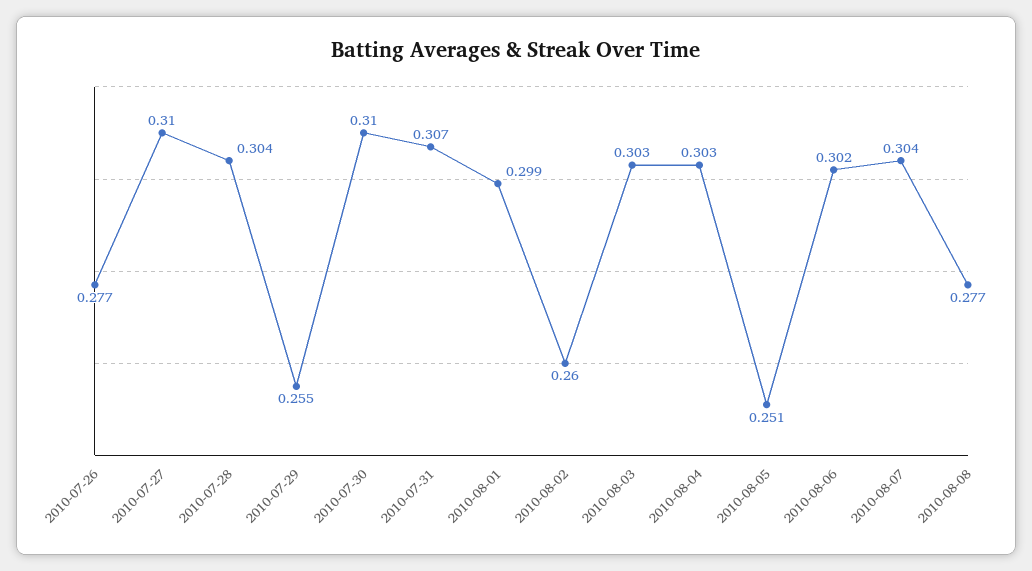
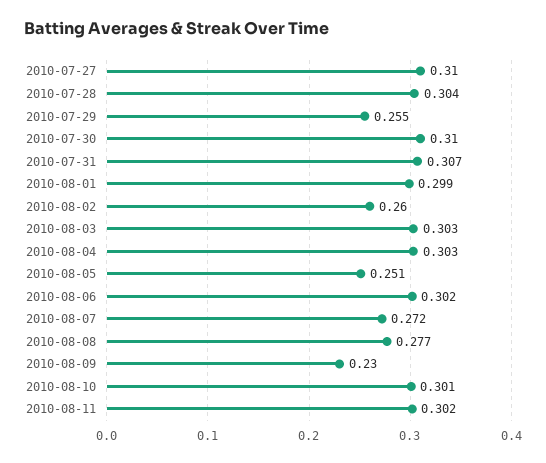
2010-07-26: 0.277 -> none
2010-08-07: 0.304 -> 0.272
2010-08-09: none -> 0.23
2010-08-10: none -> 0.301
2010-08-11: none -> 0.302

